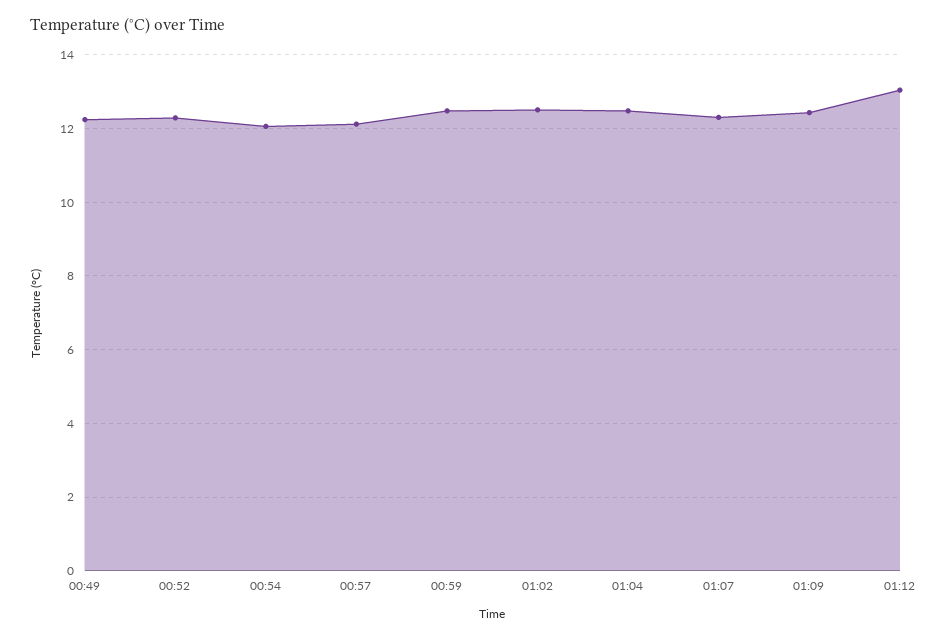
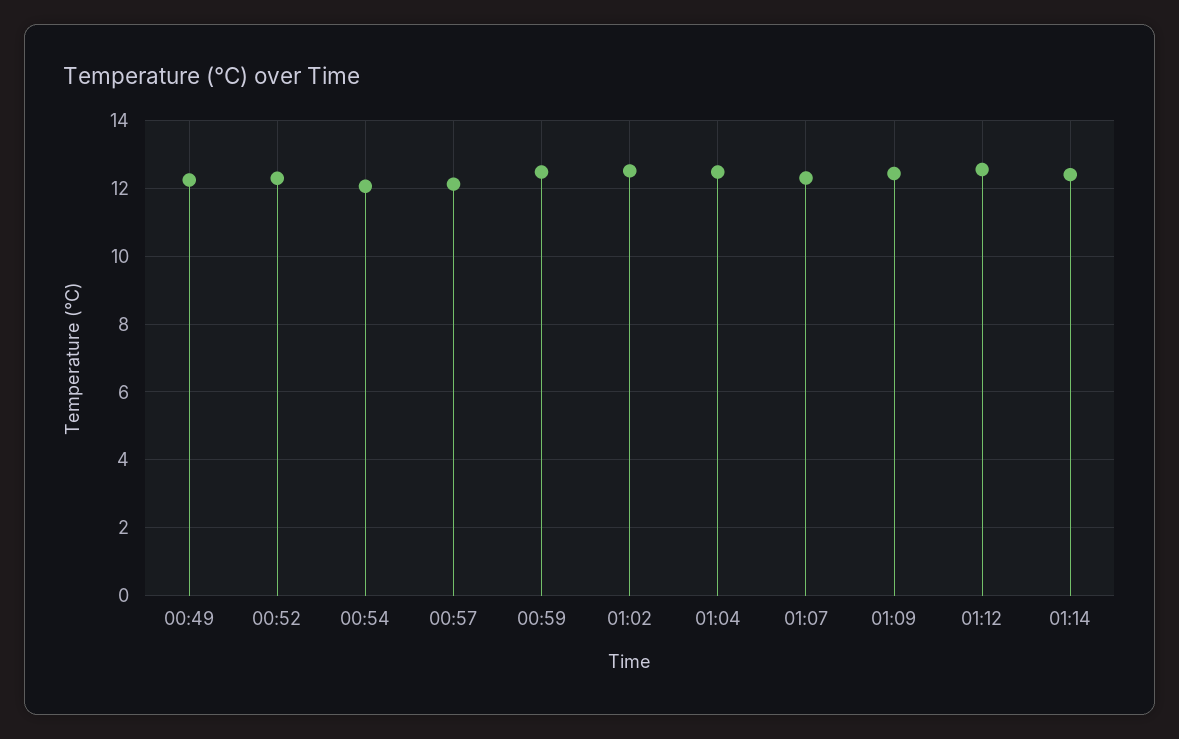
01:12: 13 -> 12.6
01:14: none -> 12.4

